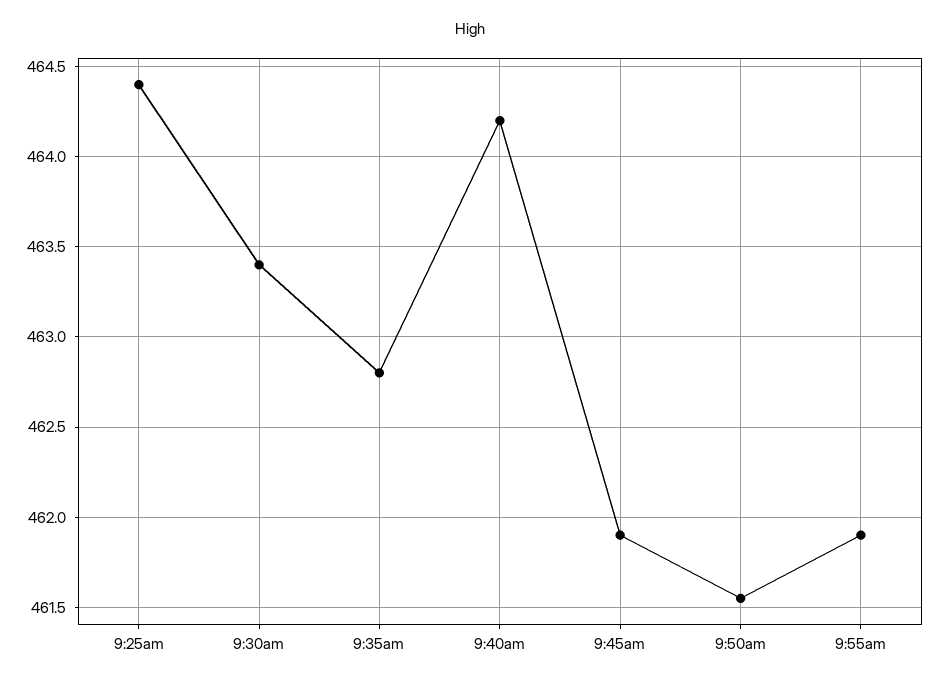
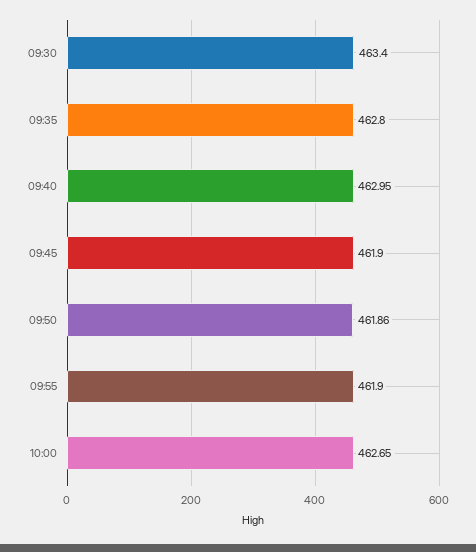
9:25am: 464.4 -> none
9:40am: 464.2 -> 462.95
9:50am: 461.55 -> 461.86
10:00: none -> 462.65

